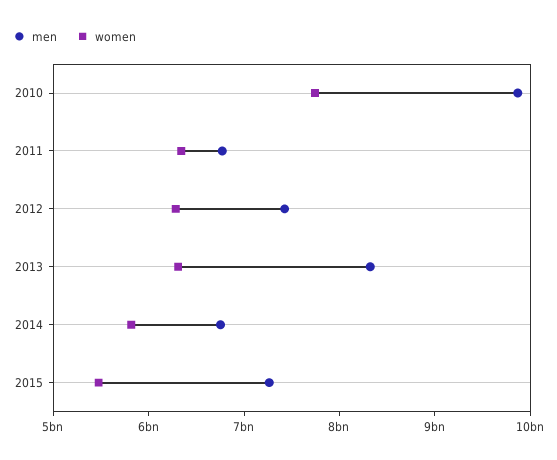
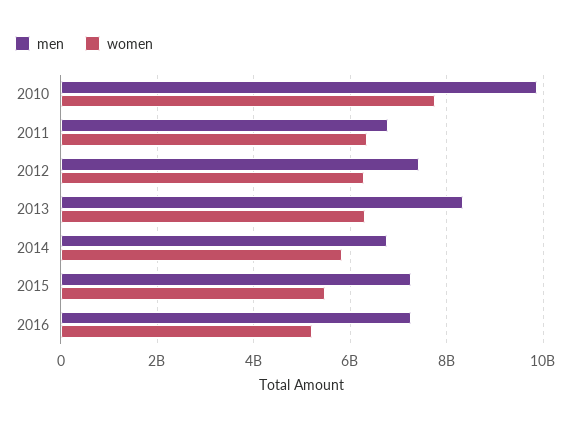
men, 2016: none -> 7200000000
women, 2016: none -> 5200000000

